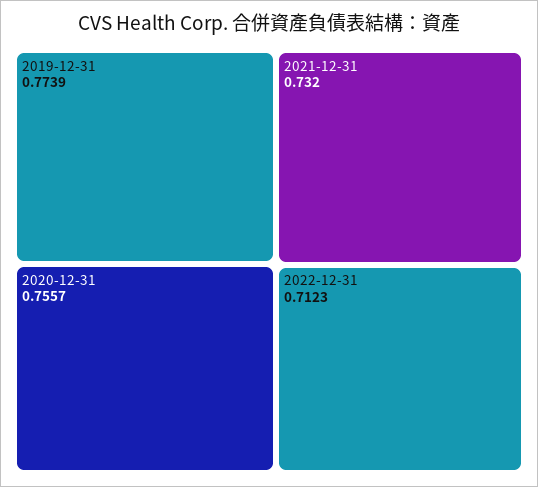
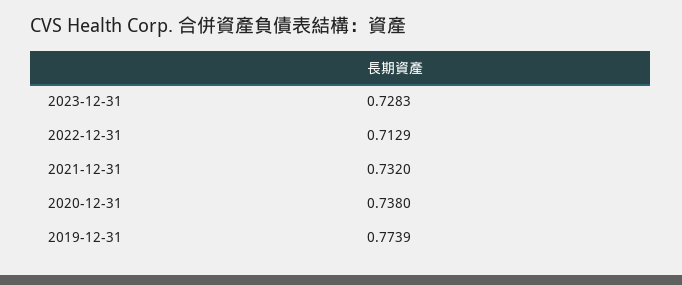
2020-12-31: 0.7557 -> 0.738
2022-12-31: 0.7123 -> 0.7129
2023-12-31: none -> 0.7283

